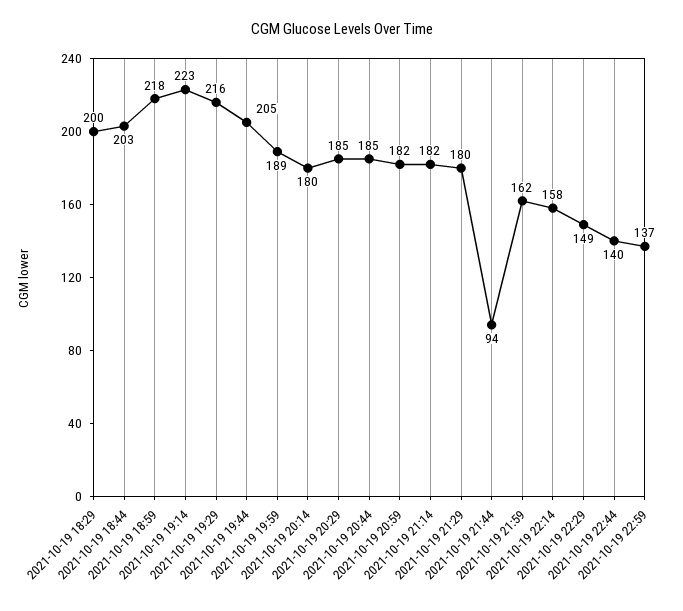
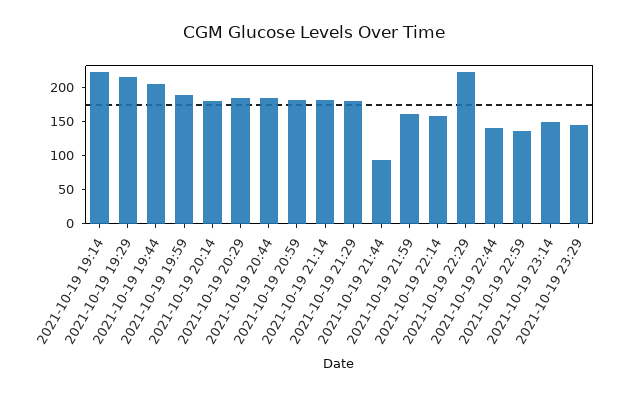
2021-10-19 18:29: 200 -> none
2021-10-19 18:44: 203 -> none
2021-10-19 18:59: 218 -> none
2021-10-19 22:29: 149 -> 225
2021-10-19 23:14: none -> 150
2021-10-19 23:29: none -> 150

